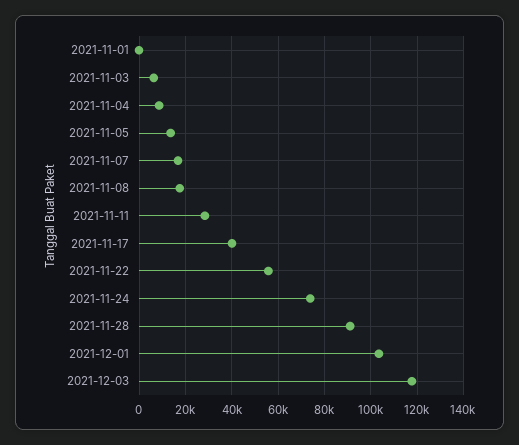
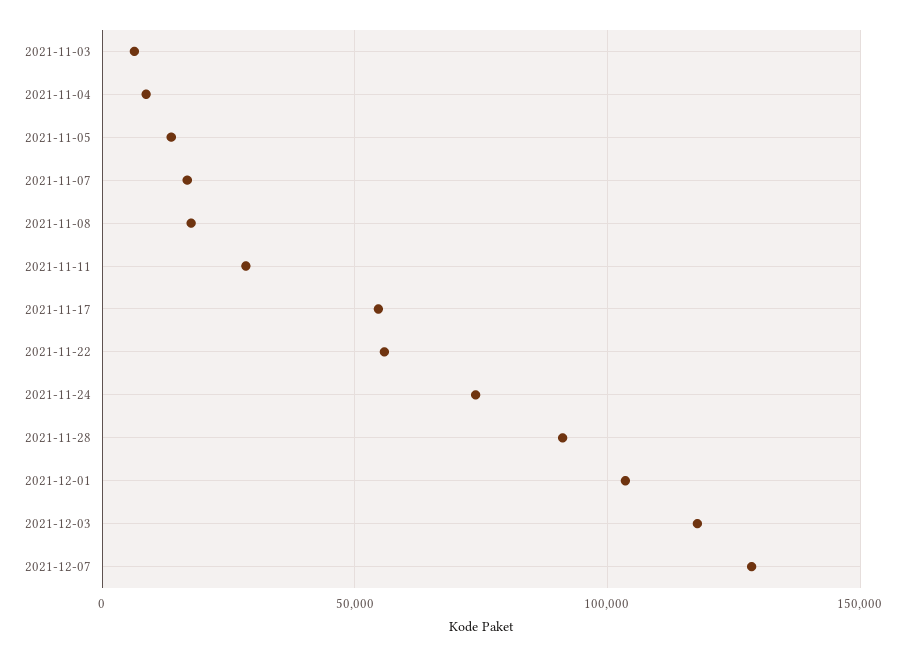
2021-11-01: 0 -> none
2021-11-17: 40000 -> 55000
2021-12-07: none -> 130000

